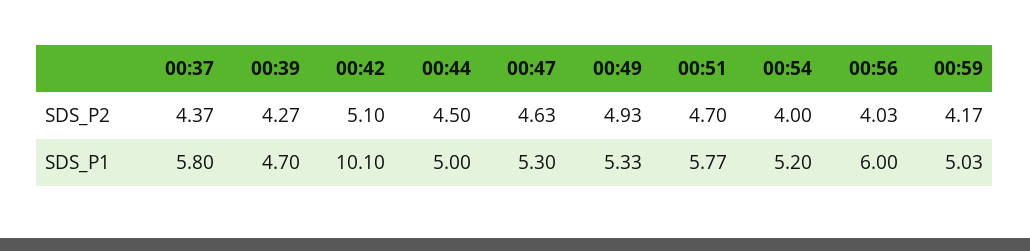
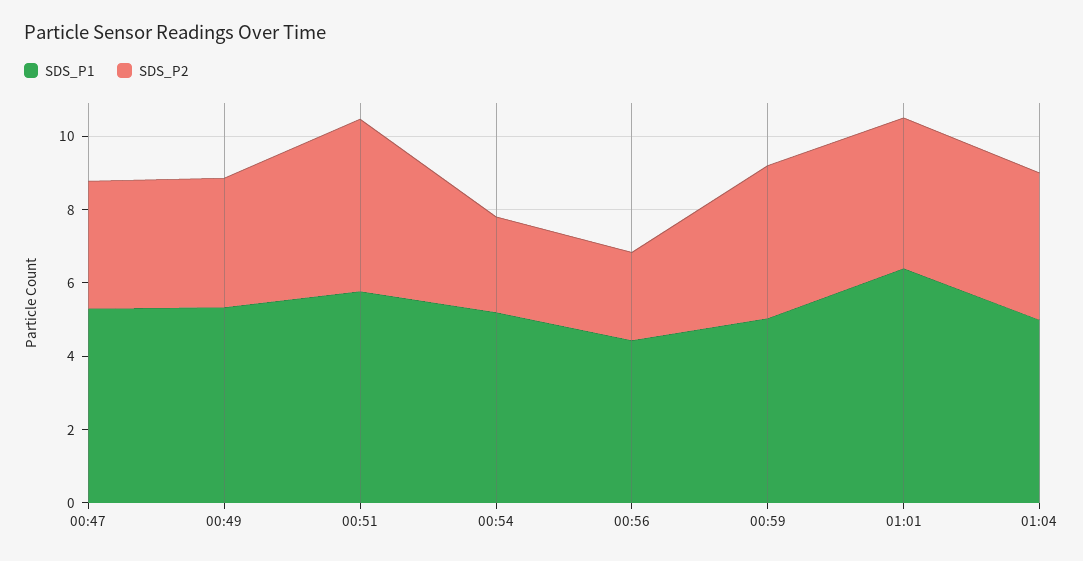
SDS_P2, 00:37: 4.37 -> none
SDS_P2, 00:39: 4.27 -> none
SDS_P2, 00:42: 5.1 -> none
SDS_P2, 00:44: 4.5 -> none
SDS_P2, 00:47: 4.63 -> 3.5
SDS_P2, 00:49: 4.93 -> 3.5
SDS_P2, 00:54: 4 -> 2.5
SDS_P2, 00:56: 4.03 -> 2.5
SDS_P1, 00:37: 5.8 -> none
SDS_P1, 00:39: 4.7 -> none
SDS_P1, 00:42: 10.1 -> none
SDS_P1, 00:44: 5 -> none
SDS_P1, 00:56: 6 -> 4.5
SDS_P1, 01:01: none -> 6.5
SDS_P2, 01:01: none -> 4
SDS_P1, 01:04: none -> 5
SDS_P2, 01:04: none -> 4

